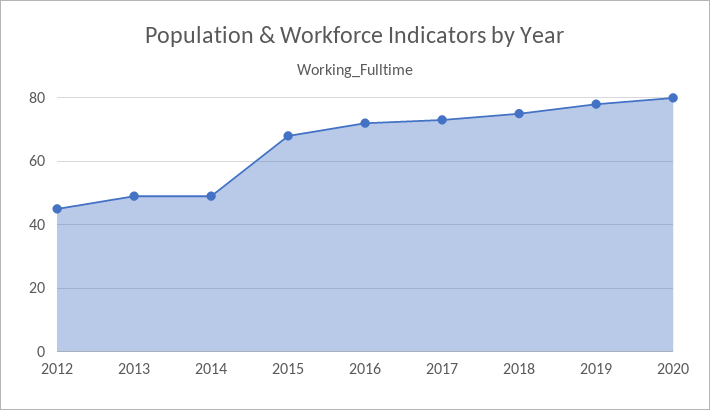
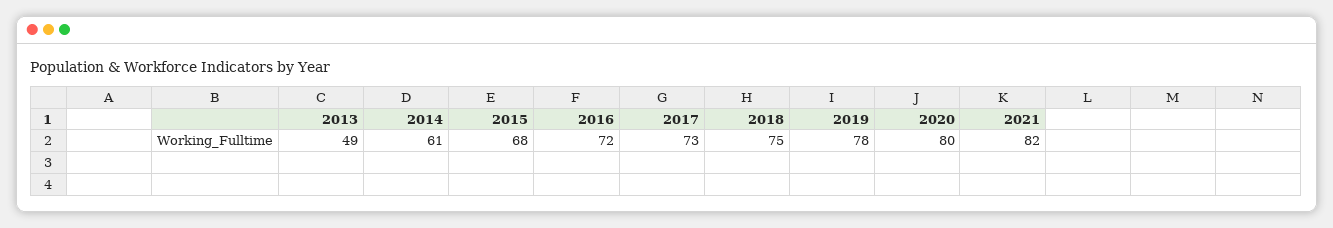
2012: 45 -> none
2014: 50 -> 61
2021: none -> 82

